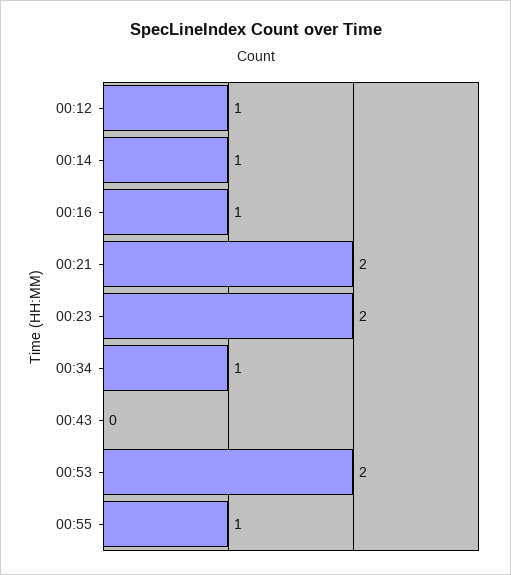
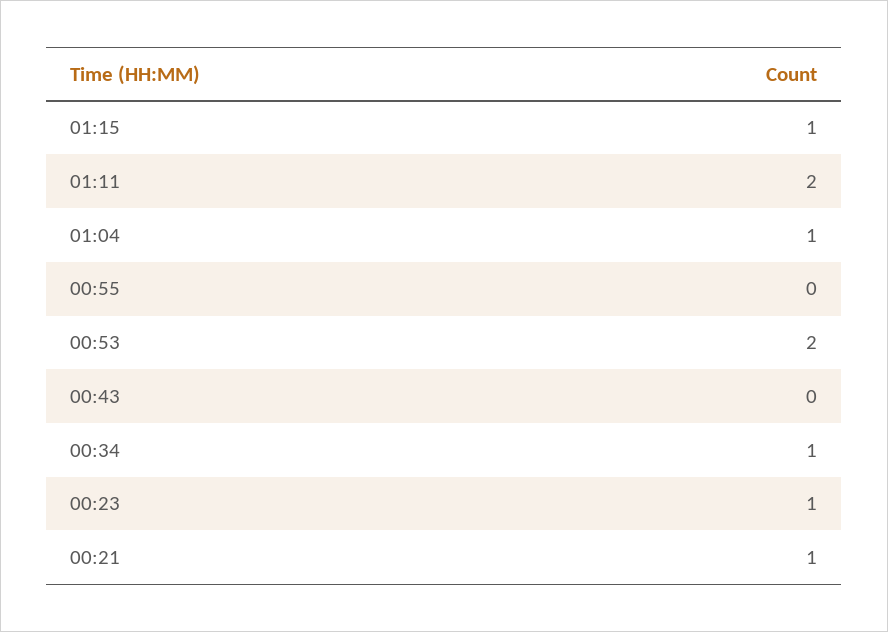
00:12: 1 -> none
00:14: 1 -> none
00:16: 1 -> none
00:21: 2 -> 1
00:23: 2 -> 1
00:55: 1 -> 0
01:15: none -> 1
01:11: none -> 2
01:04: none -> 1

